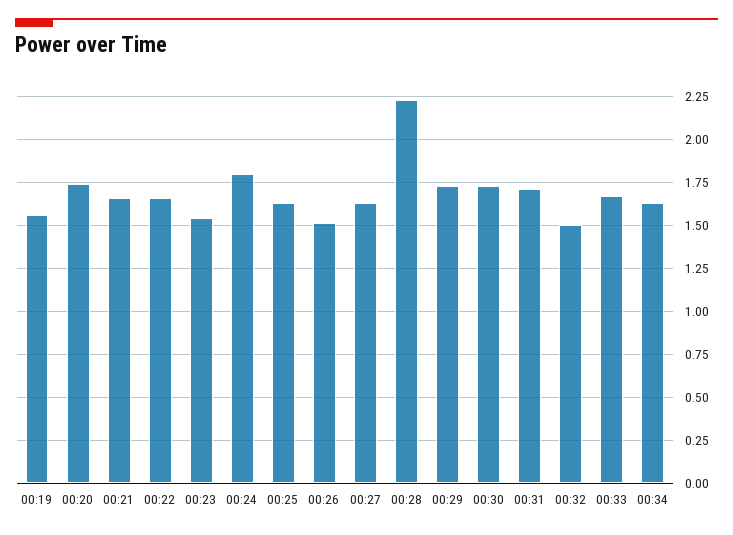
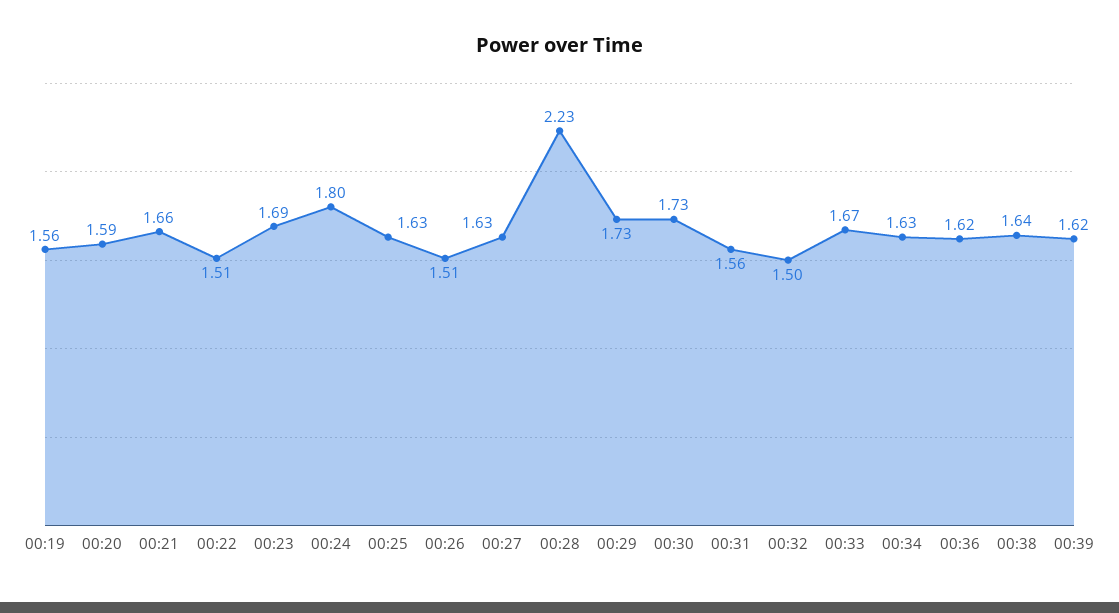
00:20: 1.75 -> 1.59
00:22: 1.65 -> 1.51
00:23: 1.55 -> 1.69
00:31: 1.7 -> 1.56
00:36: none -> 1.62
00:38: none -> 1.64
00:39: none -> 1.62

